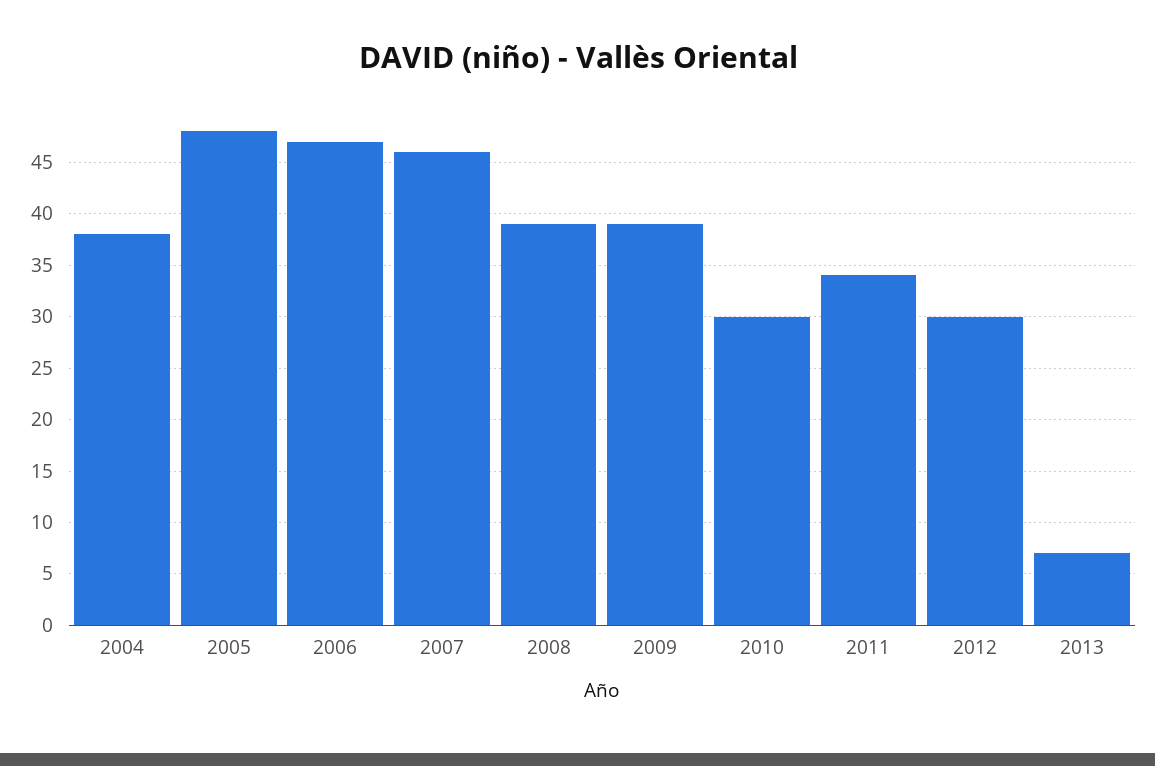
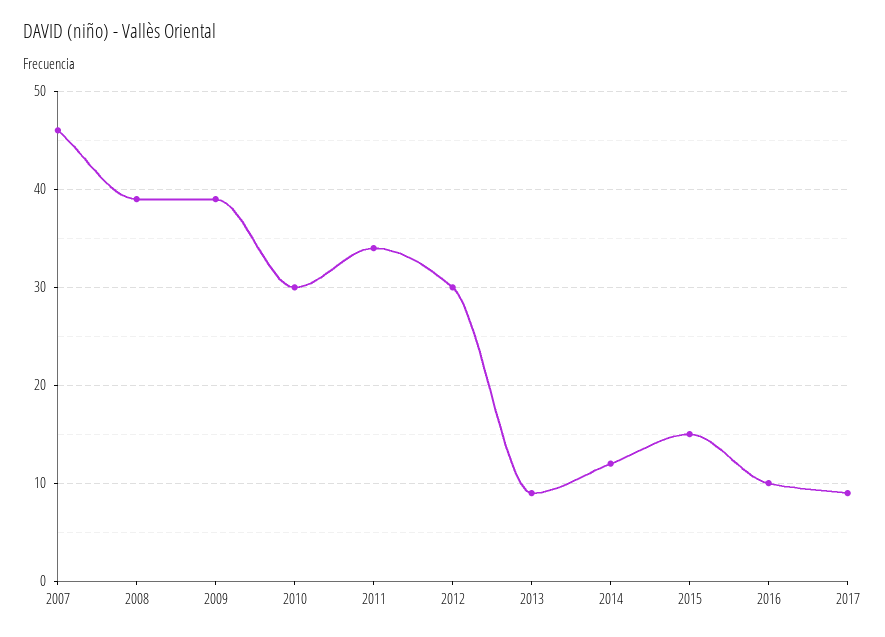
2004: 38 -> none
2005: 48 -> none
2006: 47 -> none
2013: 7 -> 9
2014: none -> 12
2015: none -> 15
2016: none -> 10
2017: none -> 9

